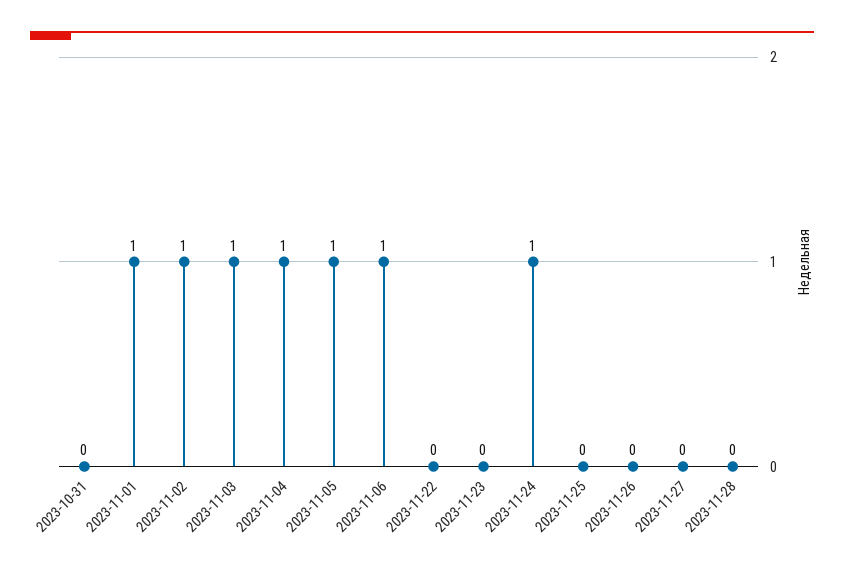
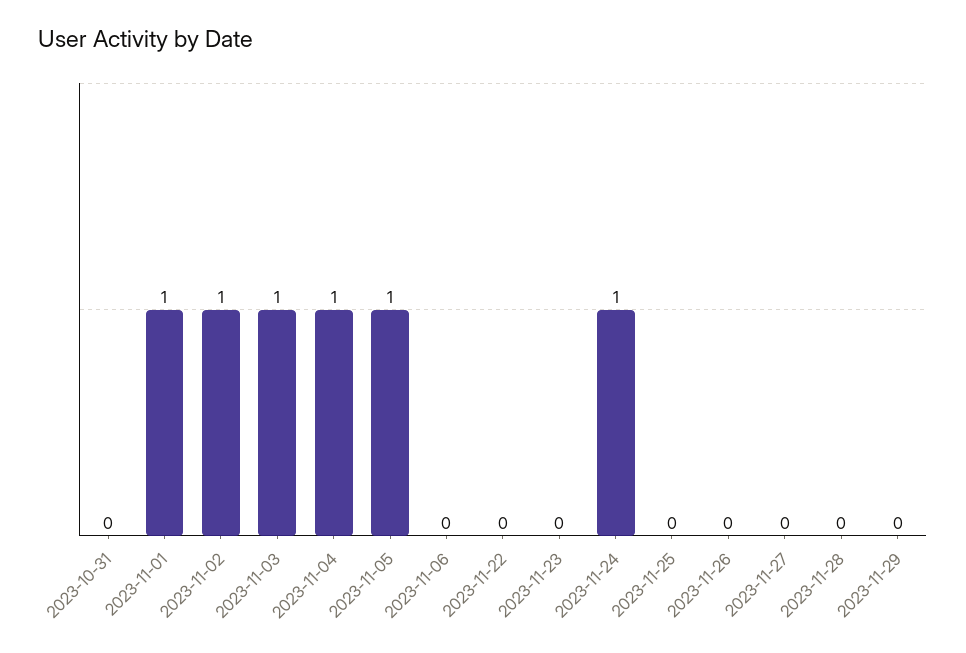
2023-11-06: 1 -> 0
2023-11-29: none -> 0

